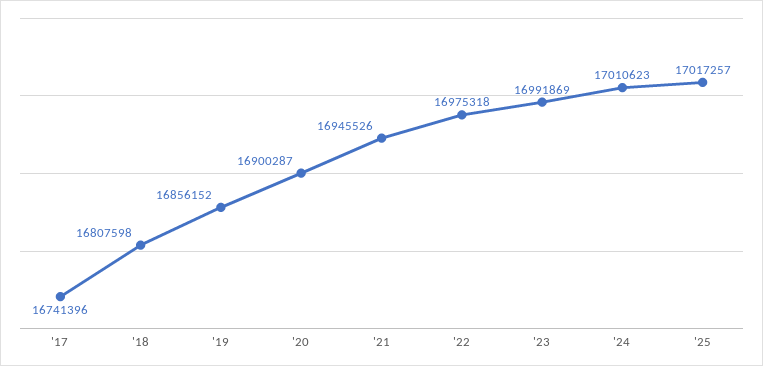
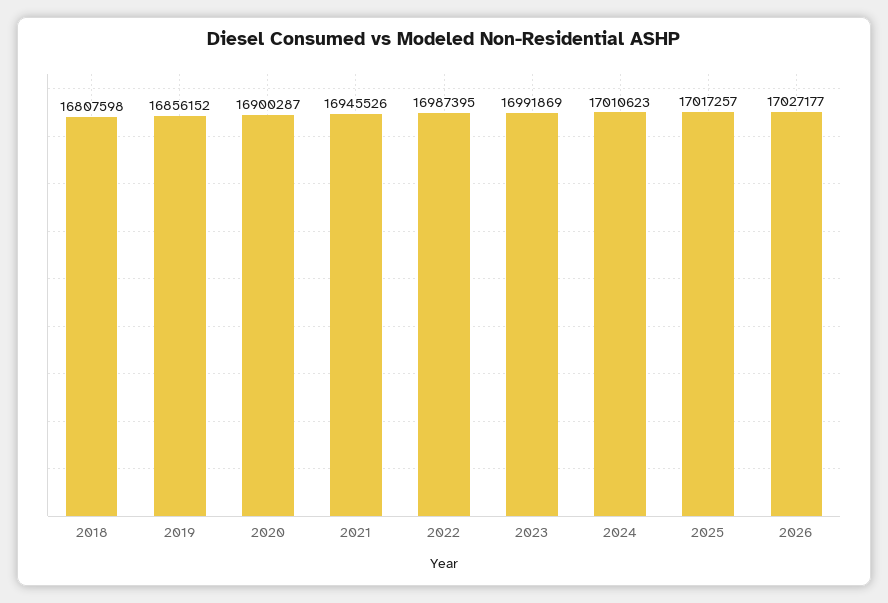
'17: 16741396 -> none
'22: 16975318 -> 16987395
2026: none -> 17027177

